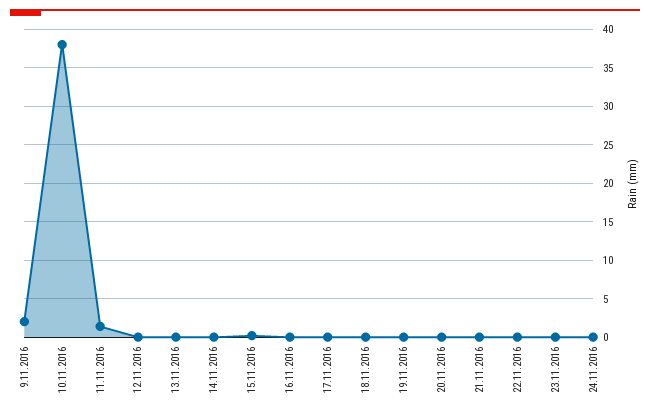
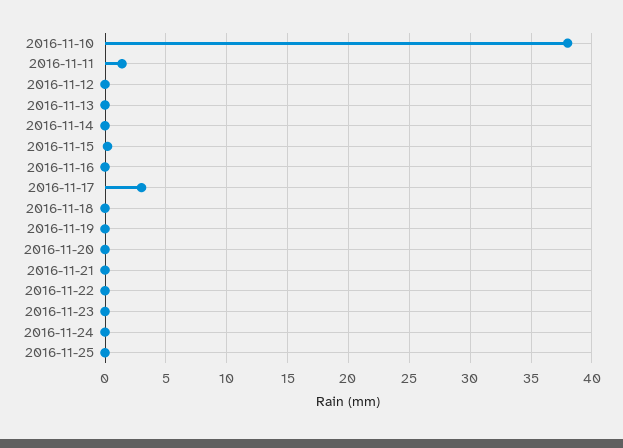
9.11.2016: 2 -> none
17.11.2016: 0 -> 3
2016-11-25: none -> 0

